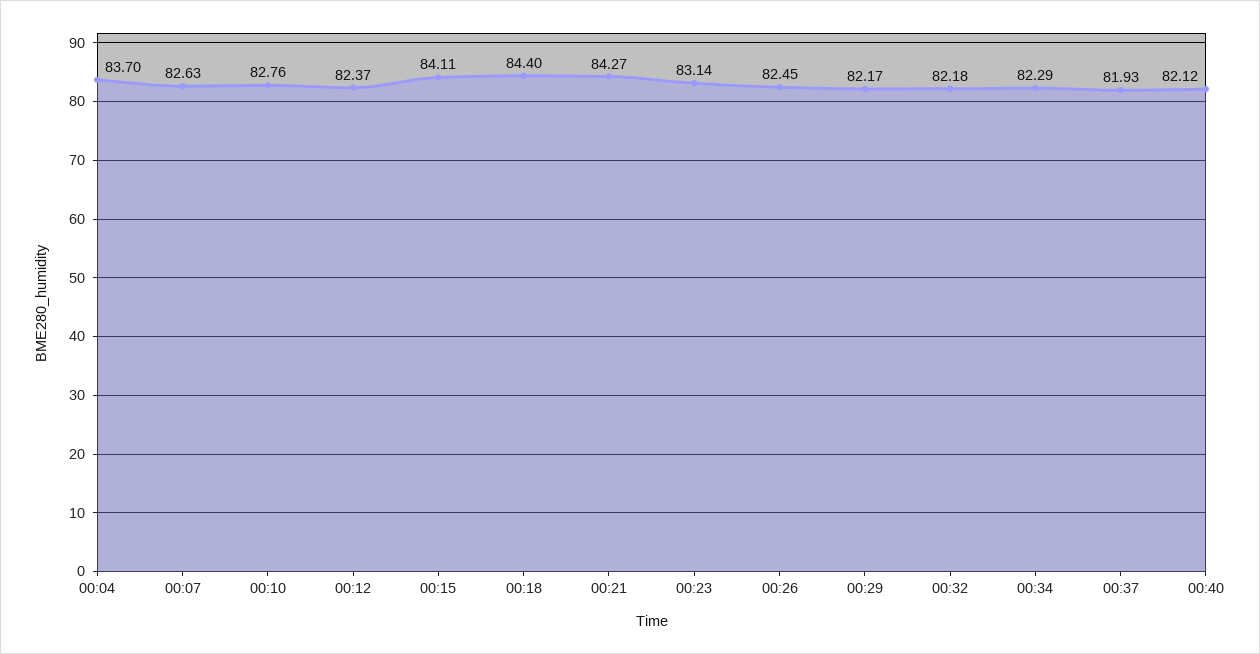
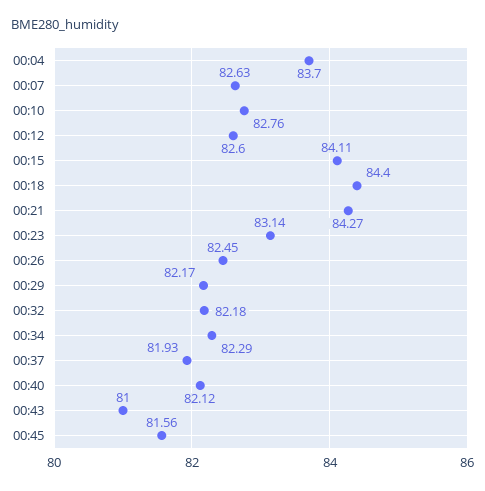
00:12: 82.37 -> 82.6
00:43: none -> 81
00:45: none -> 81.56

